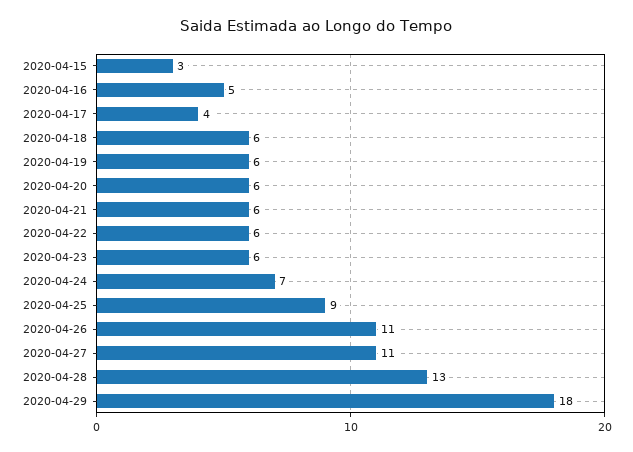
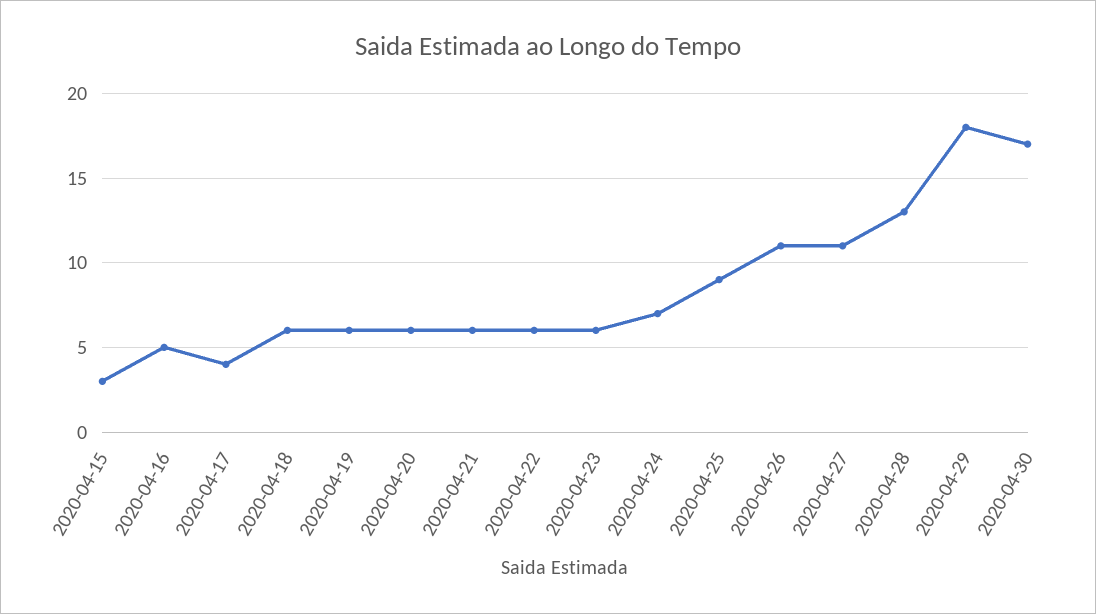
2020-04-30: none -> 17

